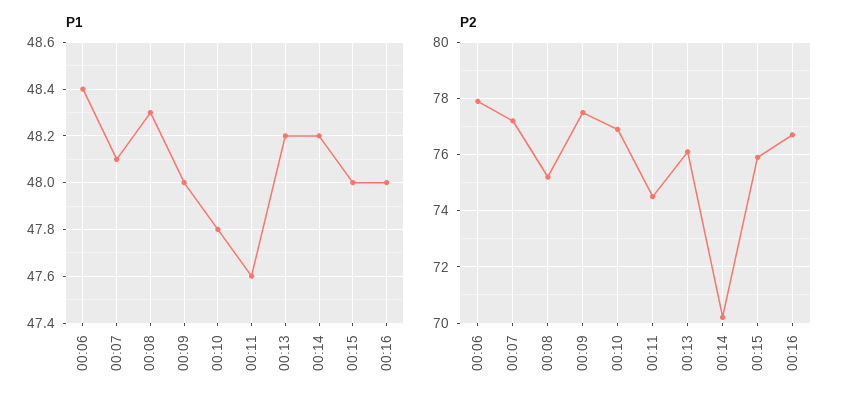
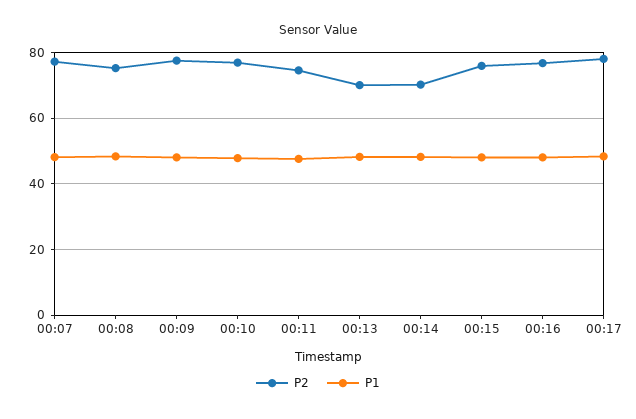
P1, 00:06: 48.4 -> none
P2, 00:06: 78 -> none
P2, 00:13: 76 -> 70
P2, 00:17: none -> 78
P1, 00:17: none -> 48

